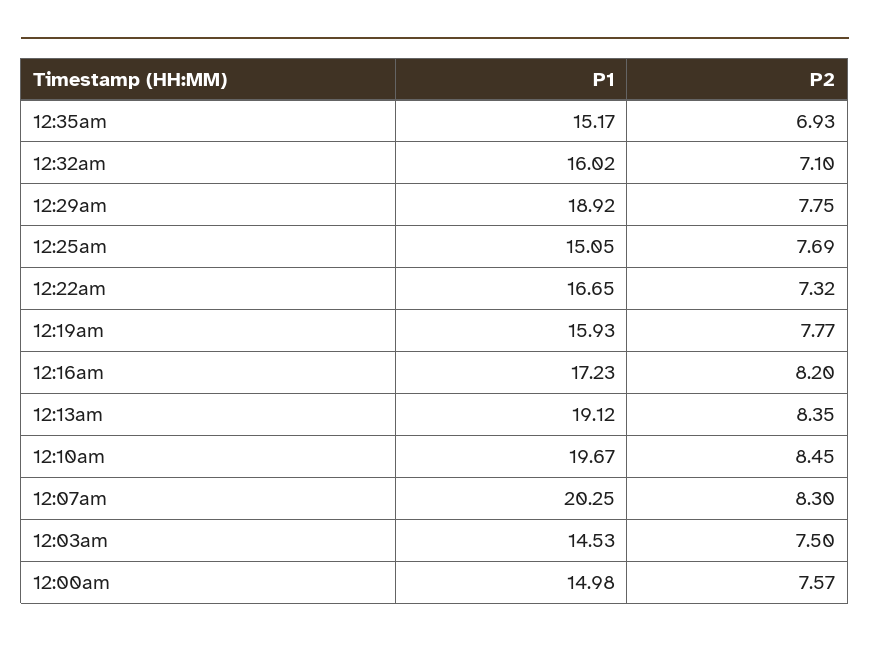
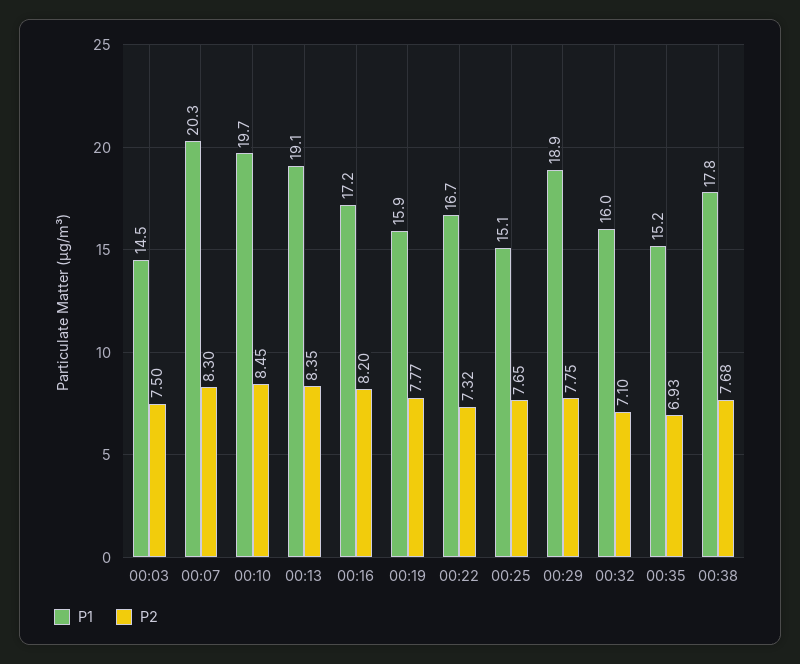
P2, 12:25am: 7.69 -> 7.65
P1, 12:00am: 14.98 -> none
P2, 12:00am: 7.57 -> none
P1, 00:38: none -> 17.8
P2, 00:38: none -> 7.68

